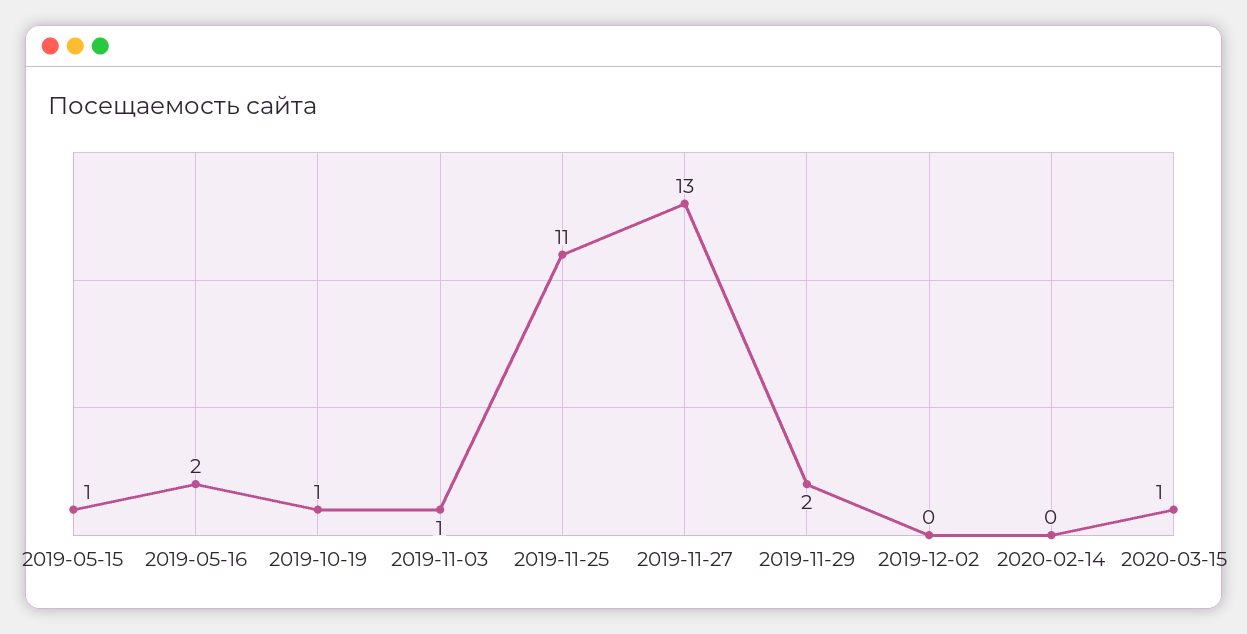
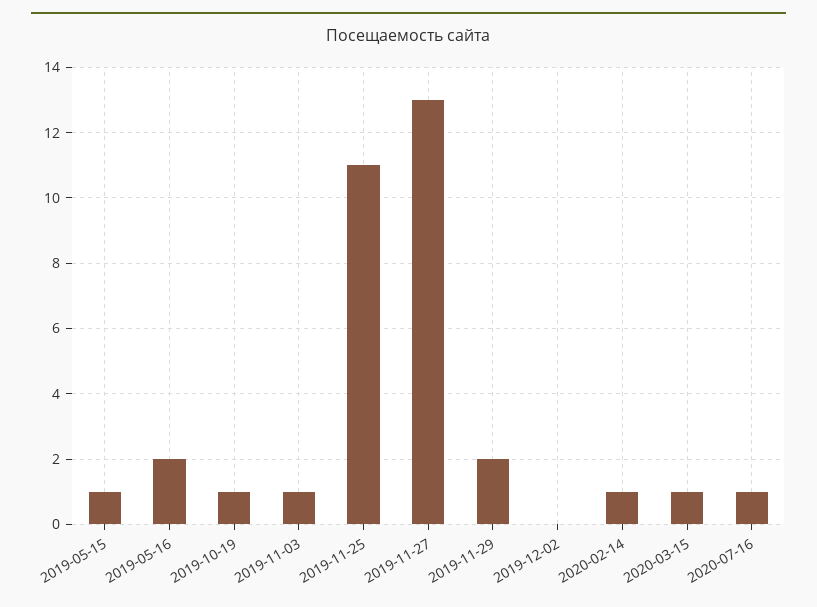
2020-02-14: 0 -> 1
2020-07-16: none -> 1

